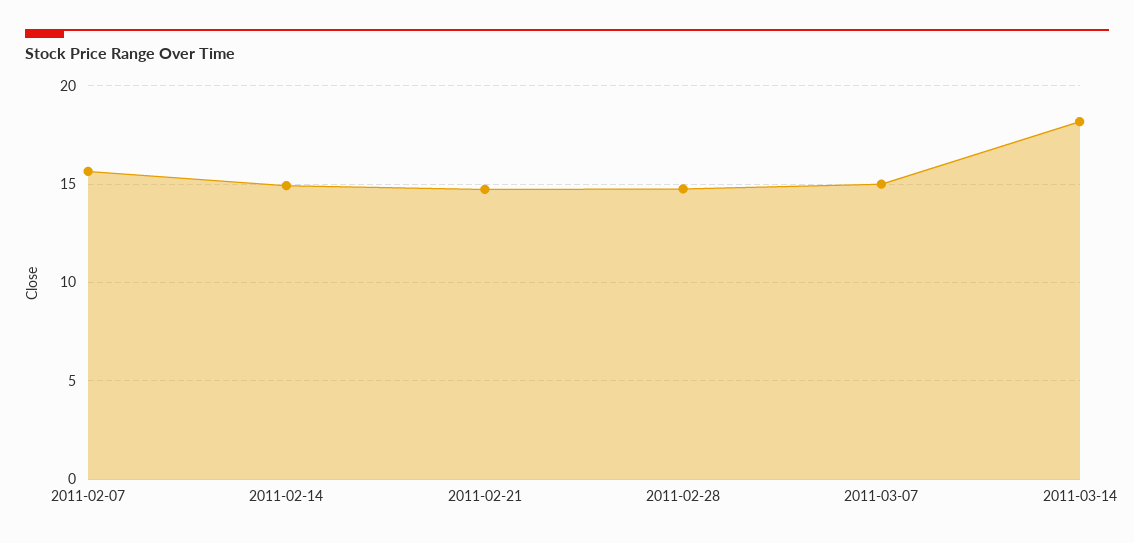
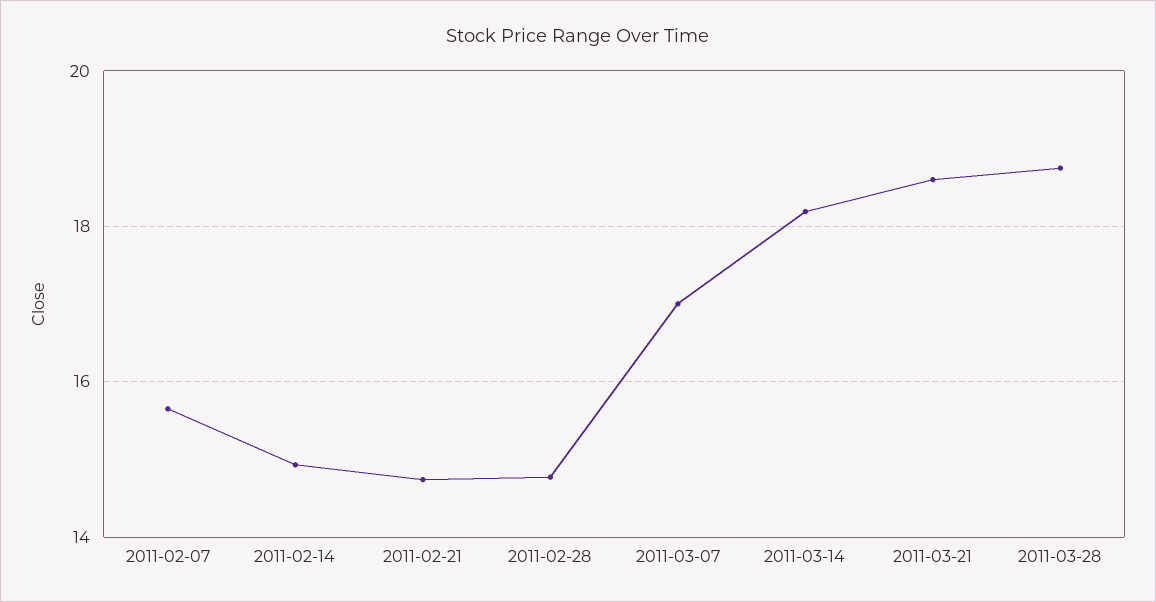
2011-03-07: 15 -> 17
2011-03-21: none -> 18.6
2011-03-28: none -> 18.8

